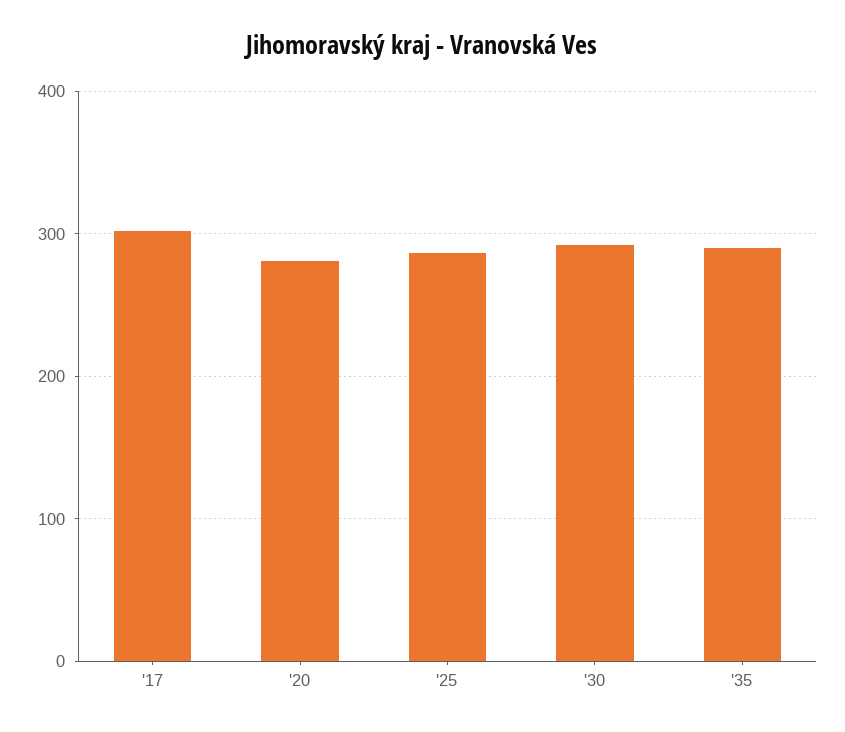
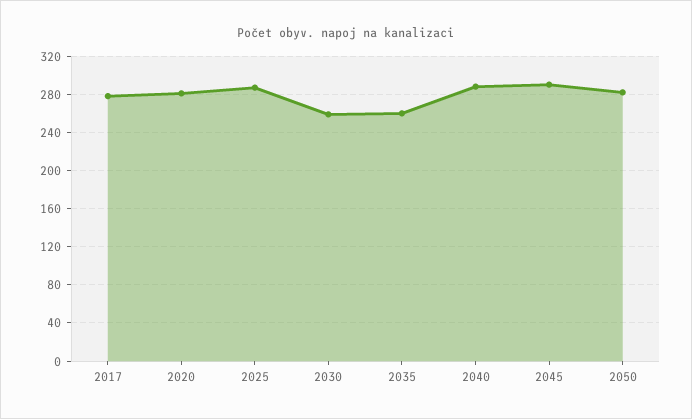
'17: 300 -> 280
'30: 290 -> 260
'35: 290 -> 260
2040: none -> 290
2045: none -> 290
2050: none -> 280

